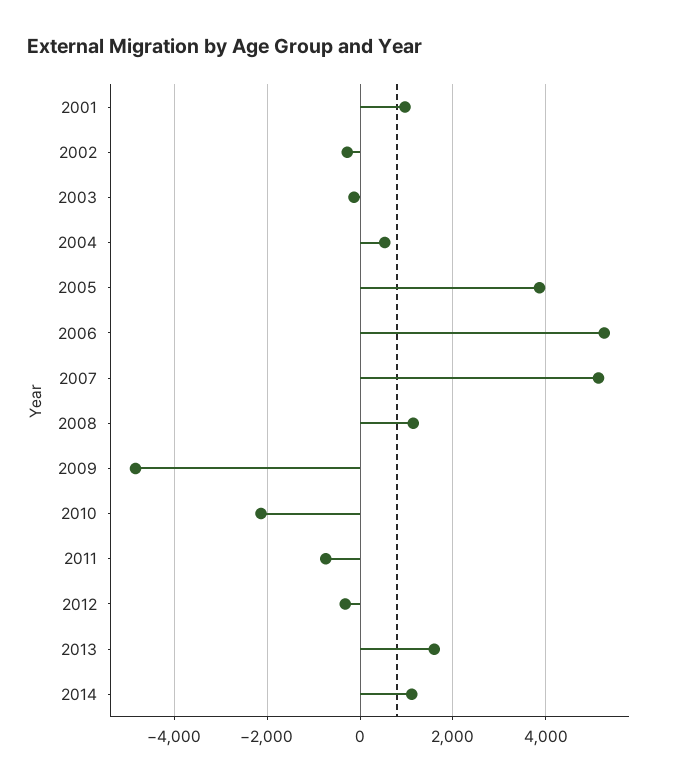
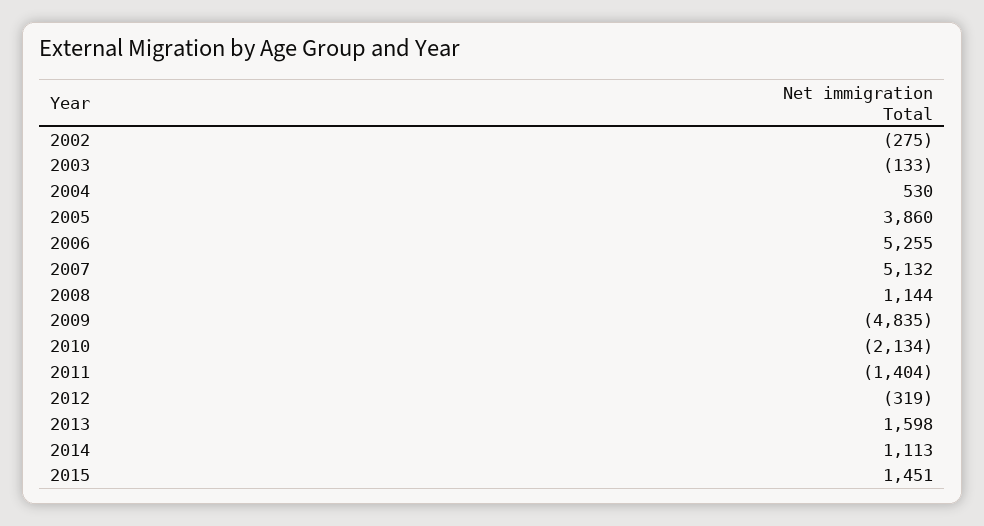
2001: 1000 -> none
2011: -800 -> -1404
2015: none -> 1451

